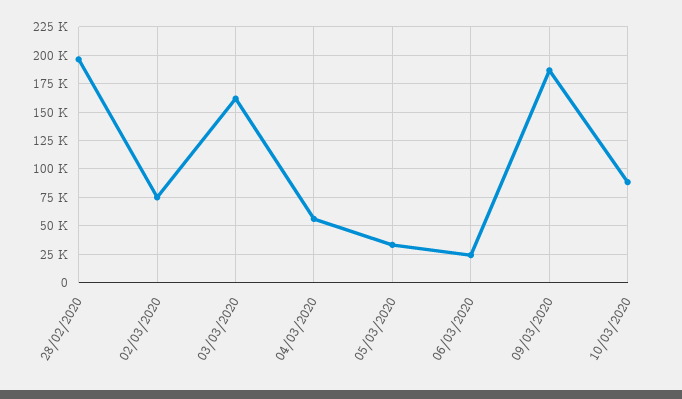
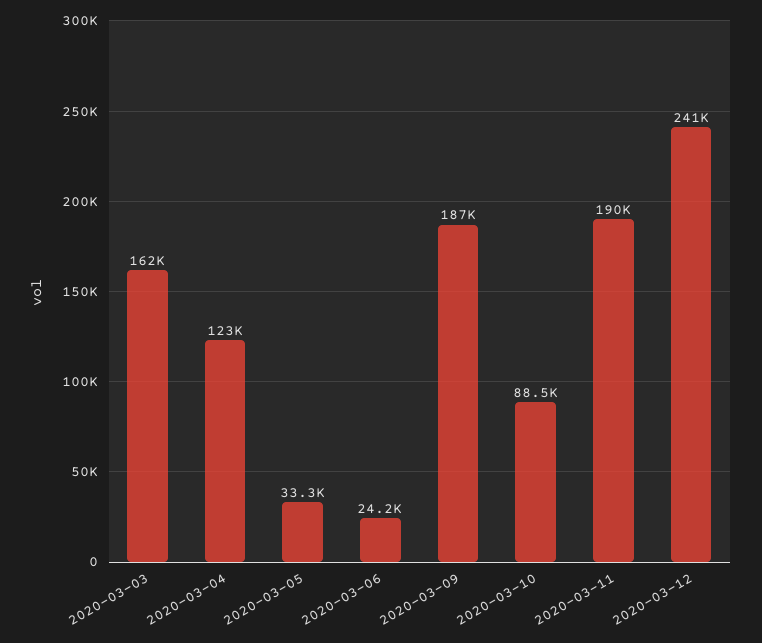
28/02/2020: 200000 -> none
02/03/2020: 75000 -> none
04/03/2020: 50000 -> 123000
2020-03-11: none -> 190000
2020-03-12: none -> 241000

